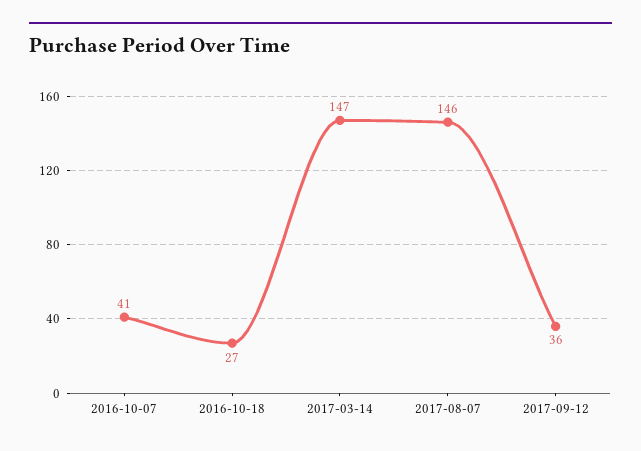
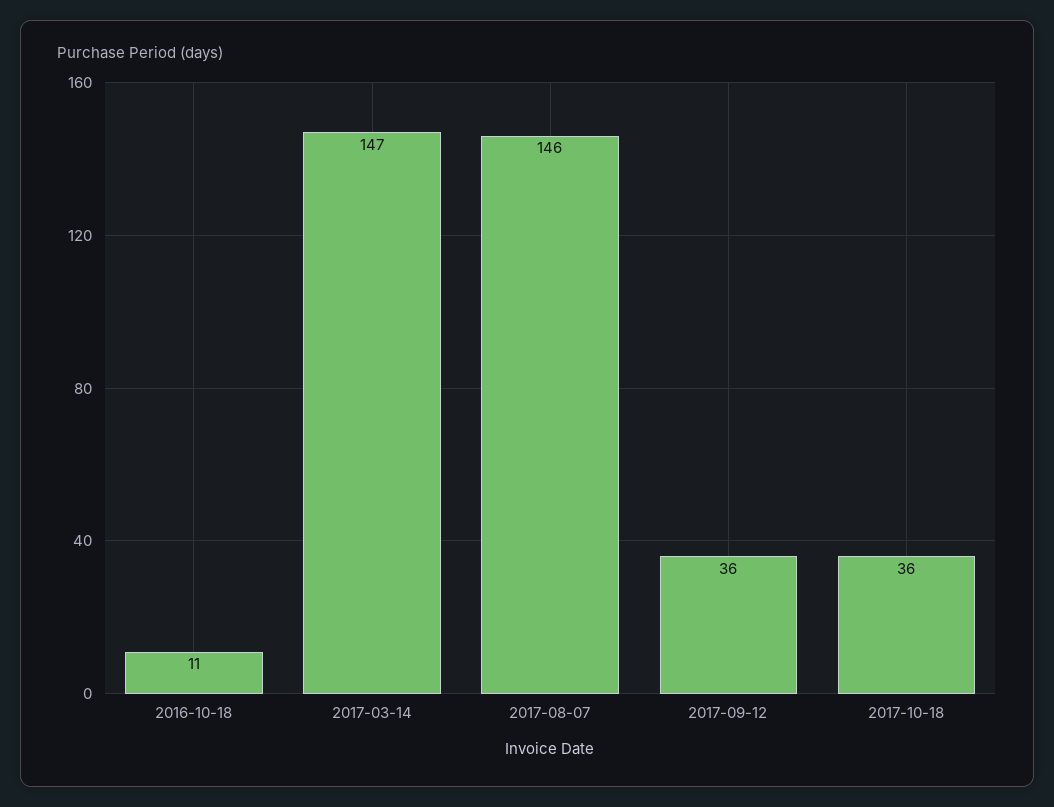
2016-10-07: 41 -> none
2016-10-18: 27 -> 11
2017-10-18: none -> 36

